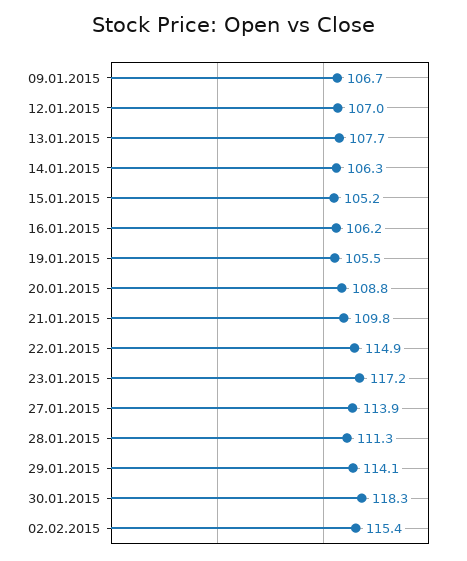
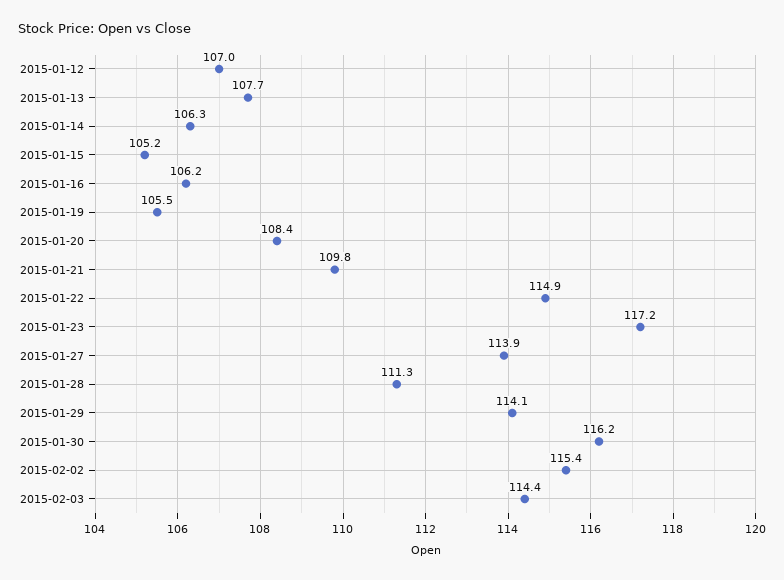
09.01.2015: 106.7 -> none
20.01.2015: 108.8 -> 108.4
30.01.2015: 118.3 -> 116.2
2015-02-03: none -> 114.4

